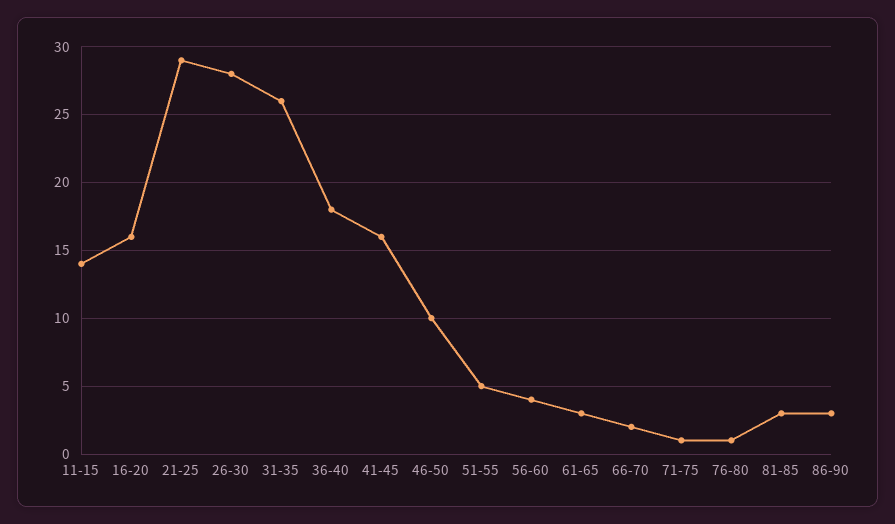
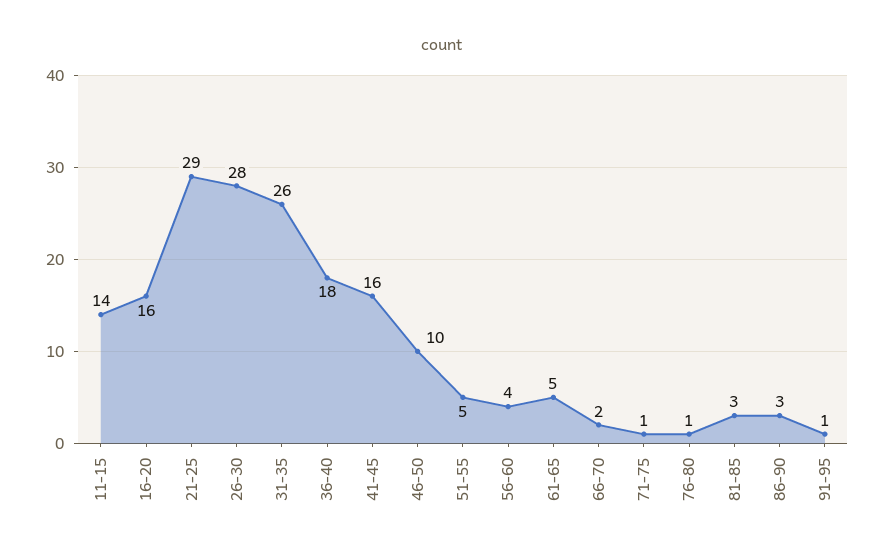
61-65: 3 -> 5
91-95: none -> 1

